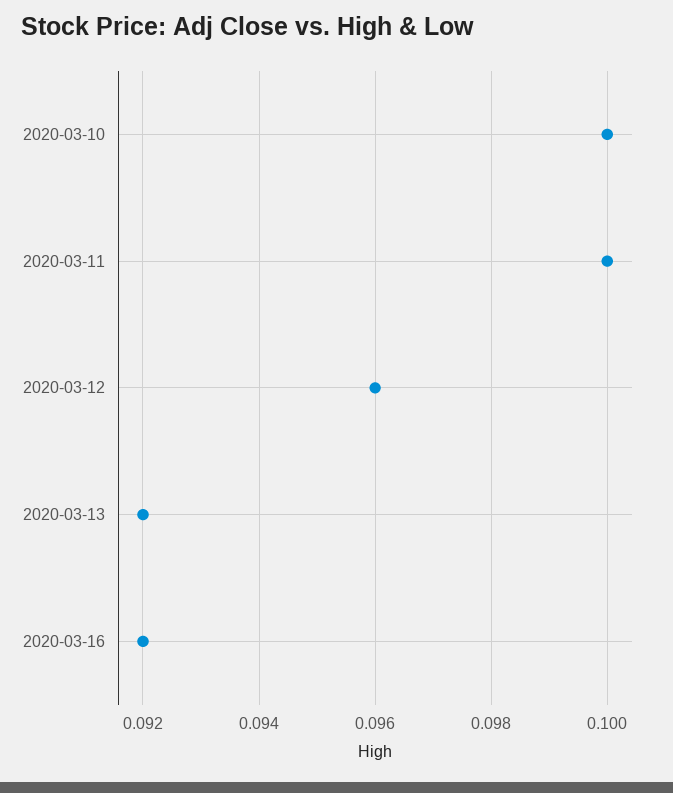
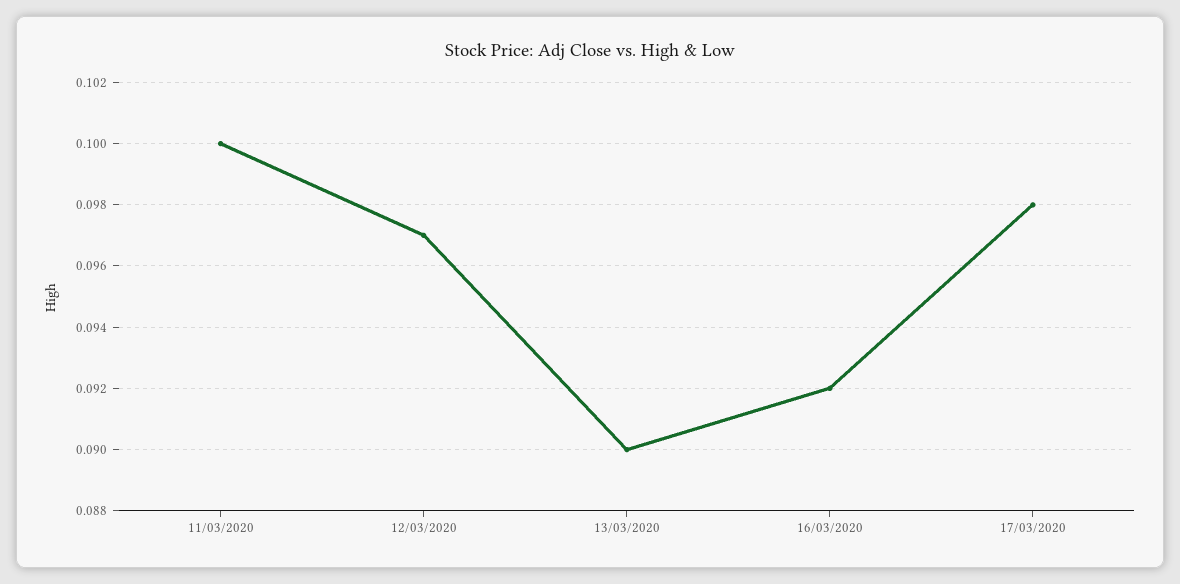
2020-03-10: 0.1 -> none
2020-03-12: 0.096 -> 0.097
2020-03-13: 0.092 -> 0.09
17/03/2020: none -> 0.098

